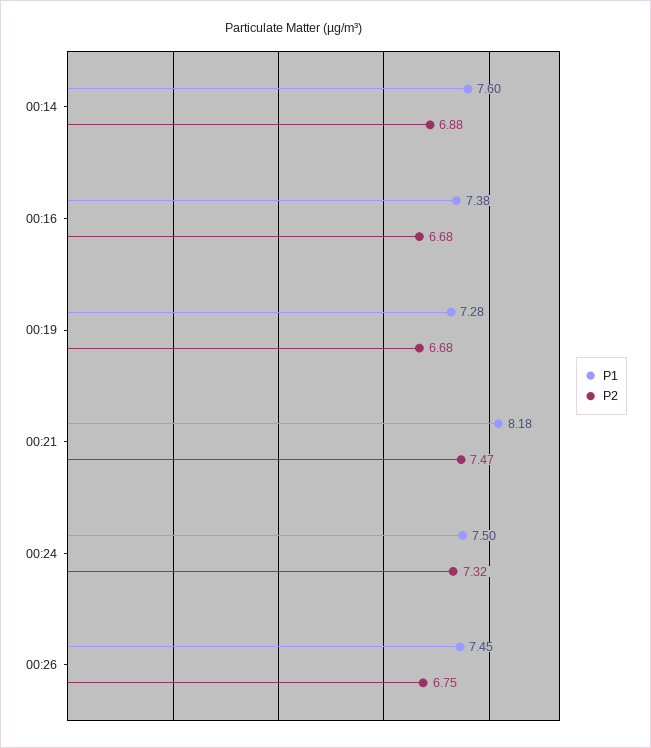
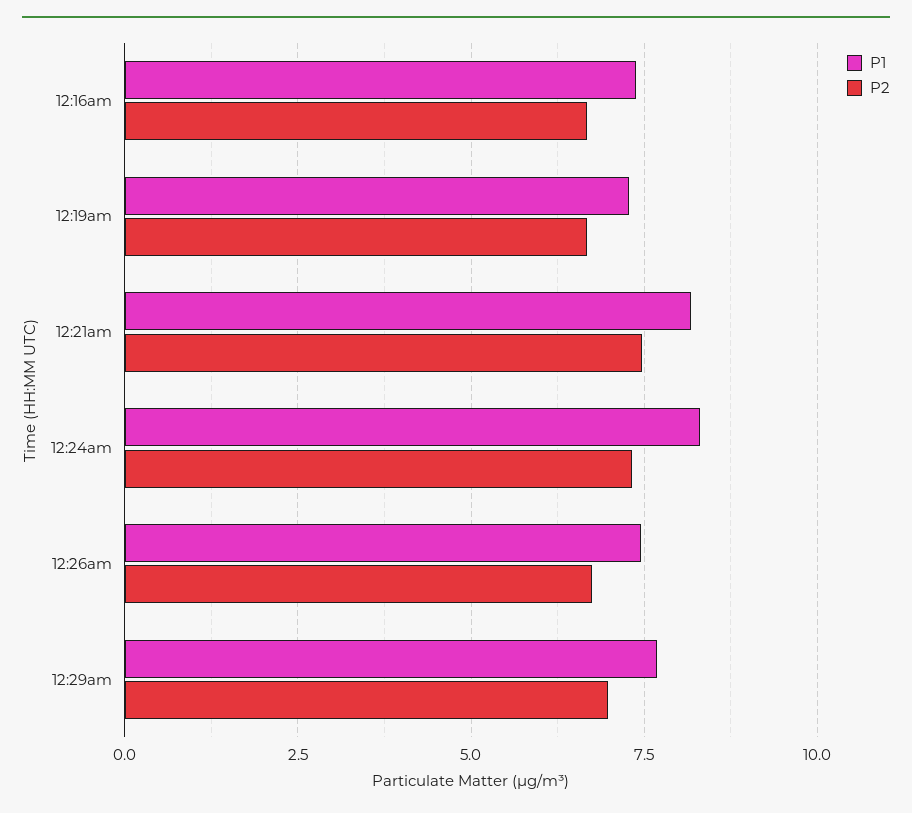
P1, 00:14: 7.6 -> none
P2, 00:14: 6.88 -> none
P1, 00:24: 7.5 -> 8.25
P1, 12:29am: none -> 7.75
P2, 12:29am: none -> 7

